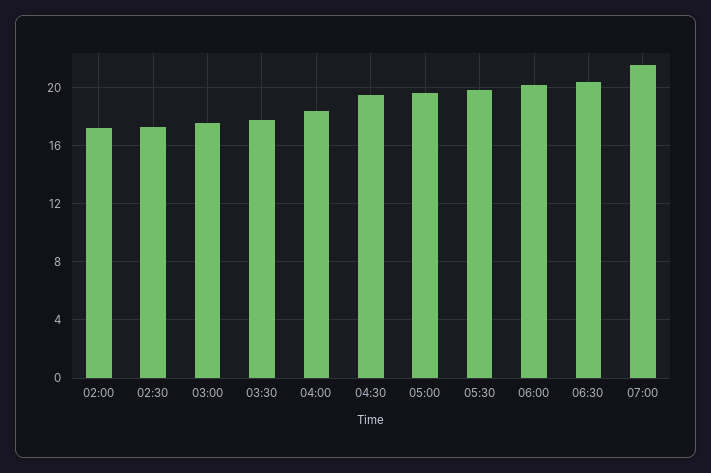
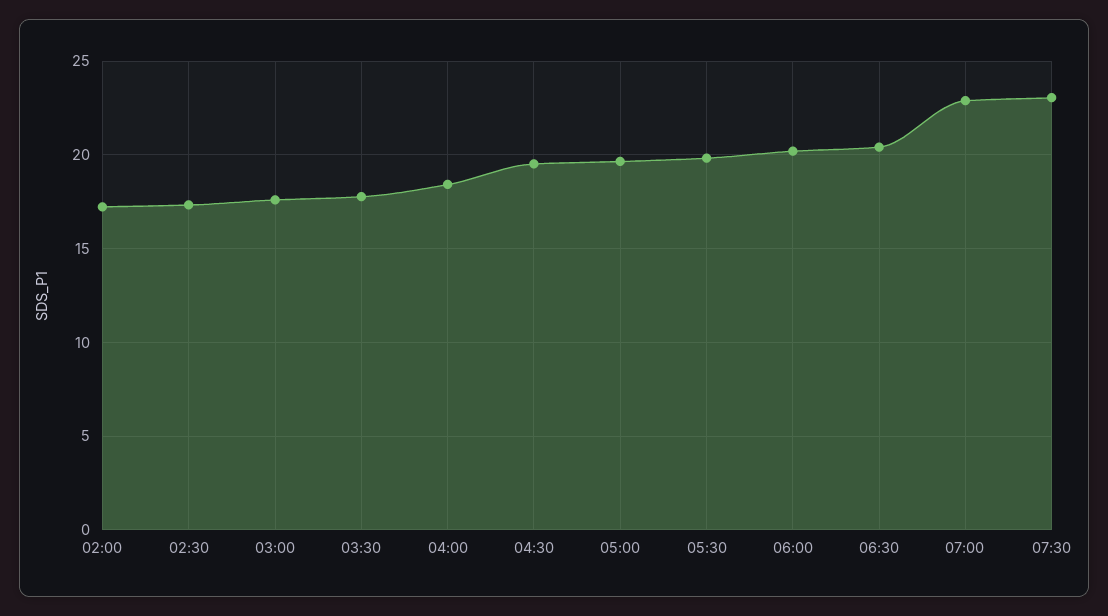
07:00: 21.5 -> 23
07:30: none -> 23

